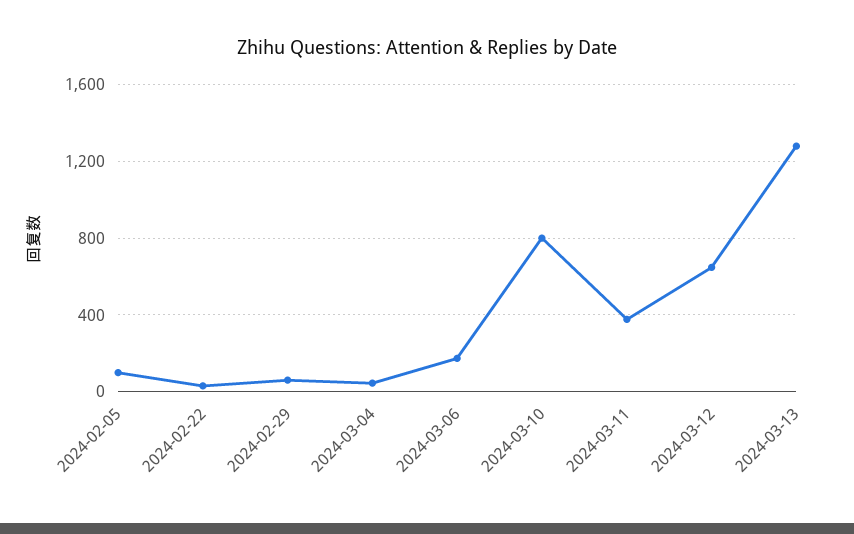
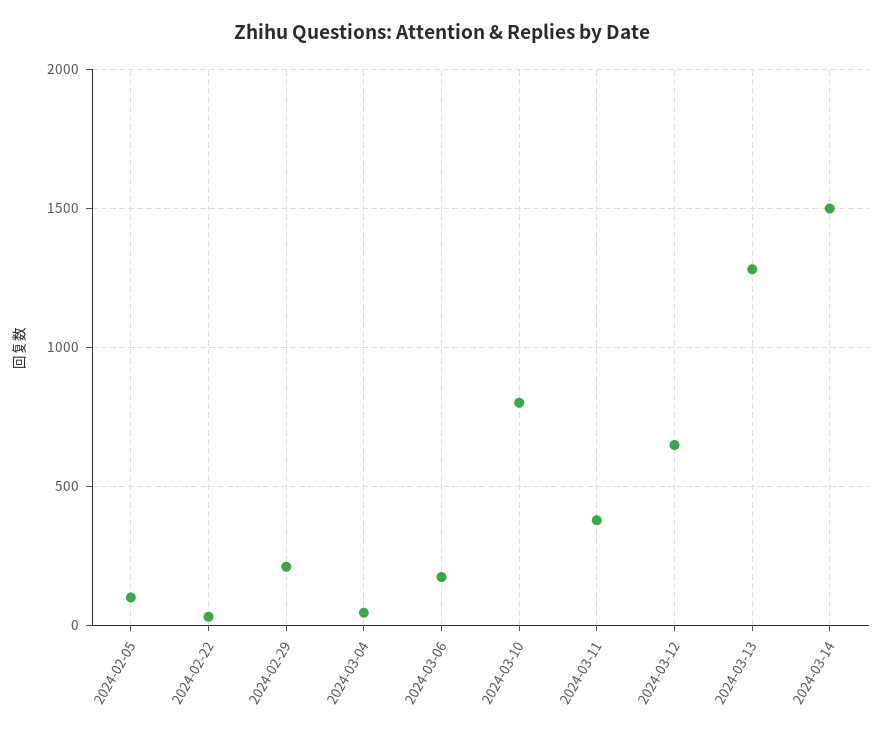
2024-02-29: 50 -> 200
2024-03-14: none -> 1500

